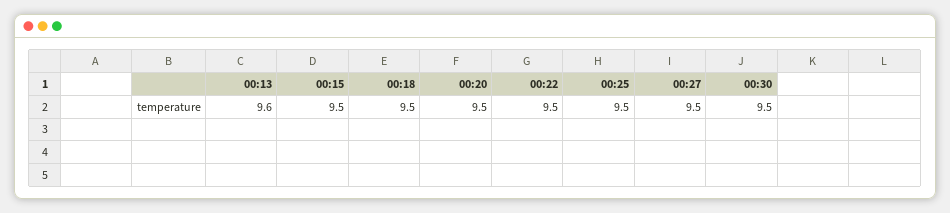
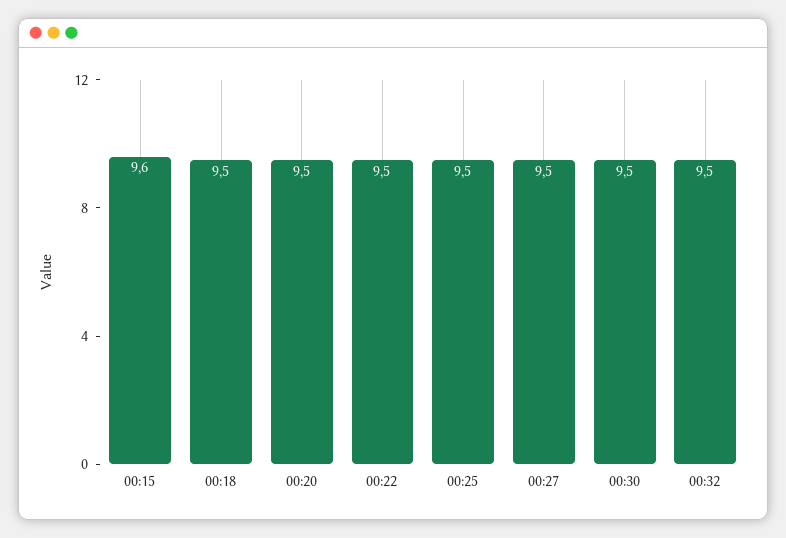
00:13: 9.6 -> none
00:15: 9.5 -> 9.6
00:32: none -> 9.5

